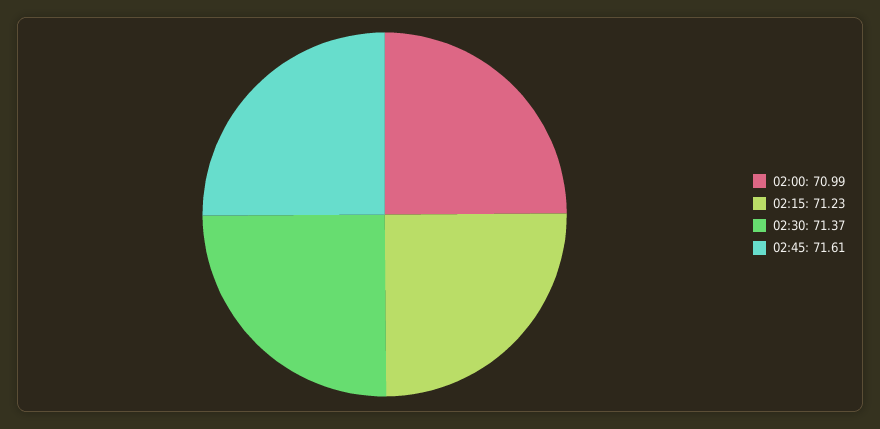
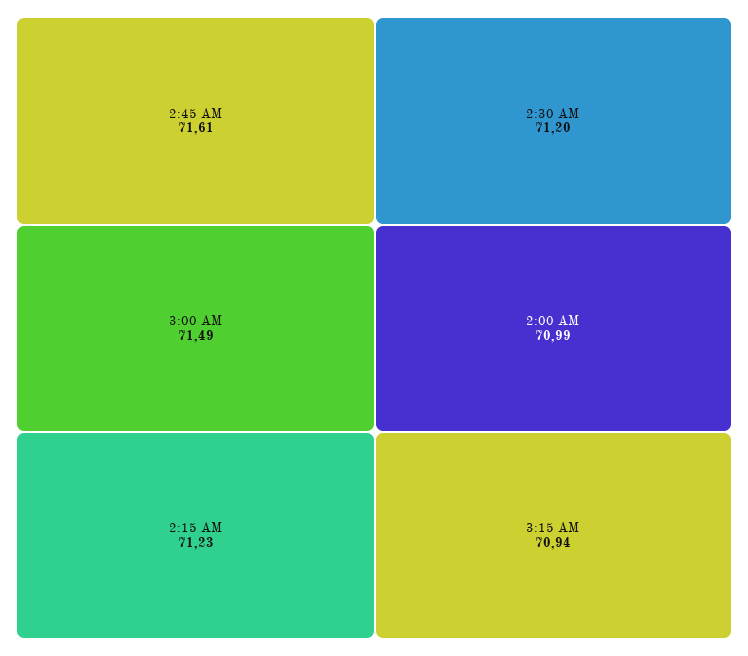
02:30: 71.37 -> 71.2
3:00 AM: none -> 71.49
3:15 AM: none -> 70.94

